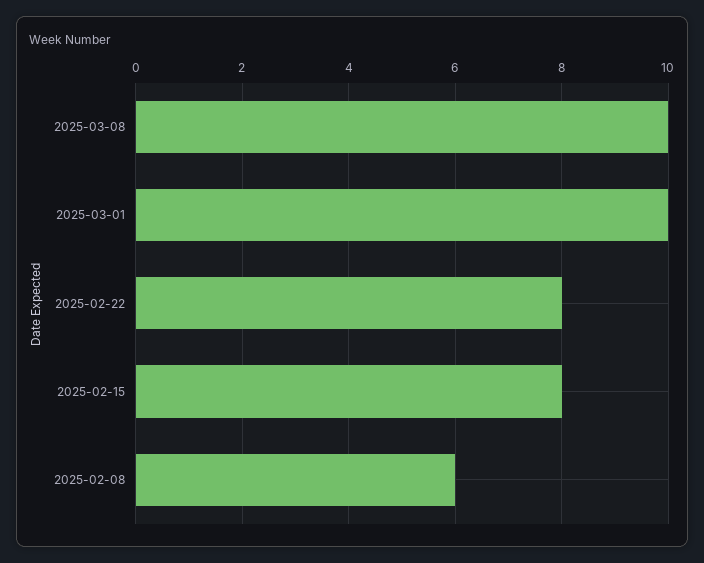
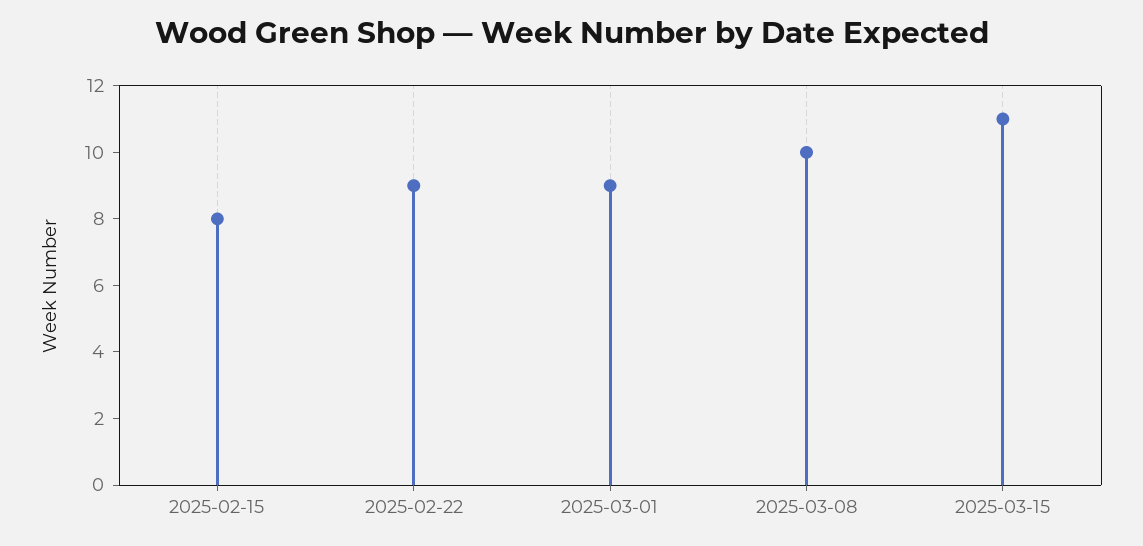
2025-03-01: 10 -> 9
2025-02-22: 8 -> 9
2025-02-08: 6 -> none
2025-03-15: none -> 11

